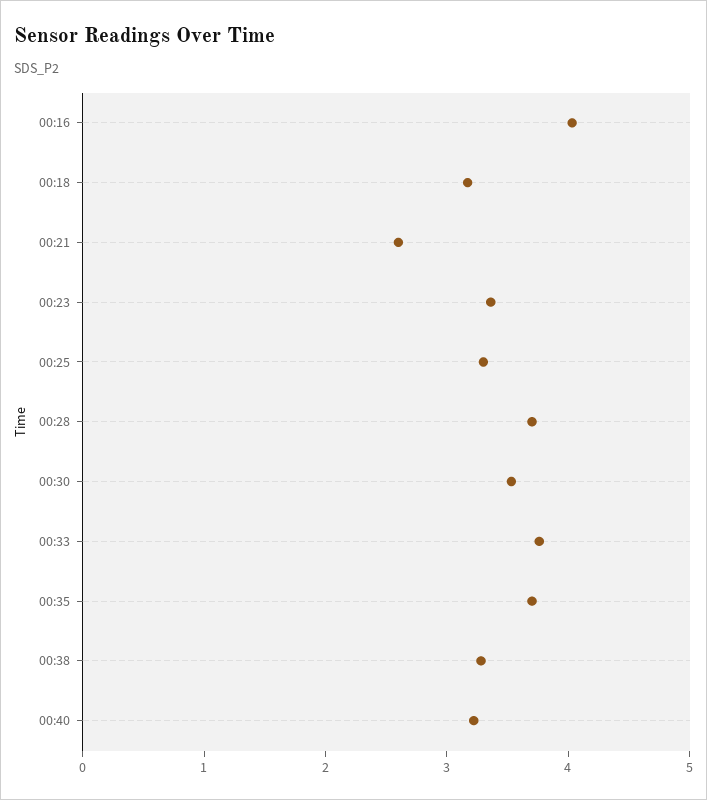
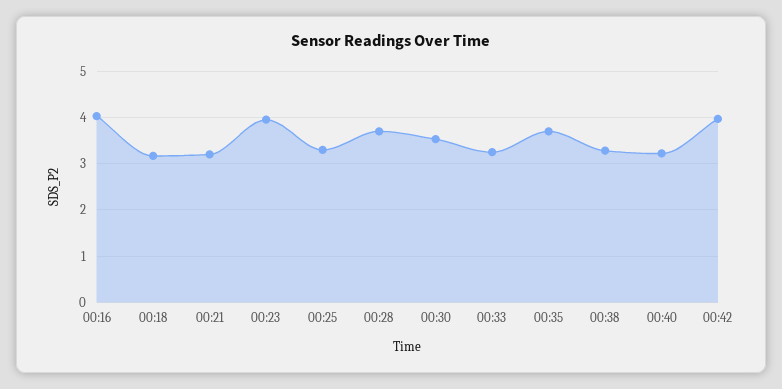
00:21: 2.6 -> 3.2
00:23: 3.4 -> 4
00:33: 3.8 -> 3.2
00:42: none -> 4

